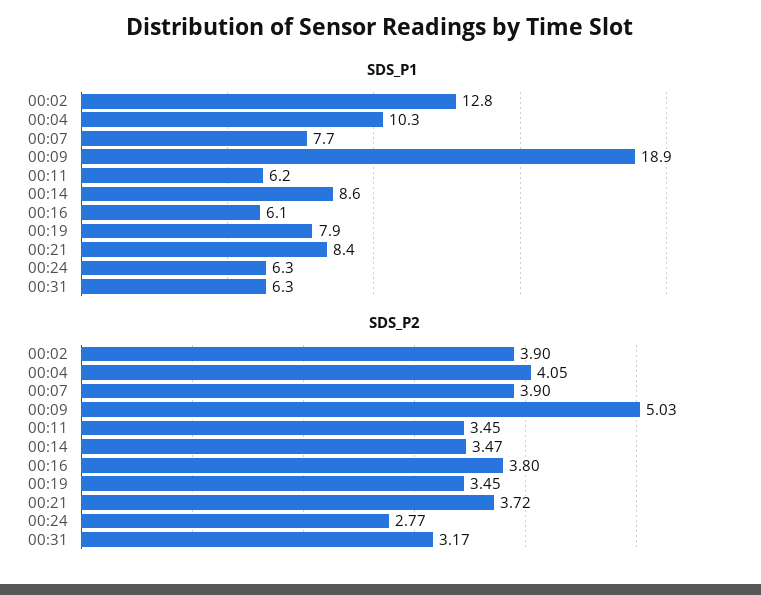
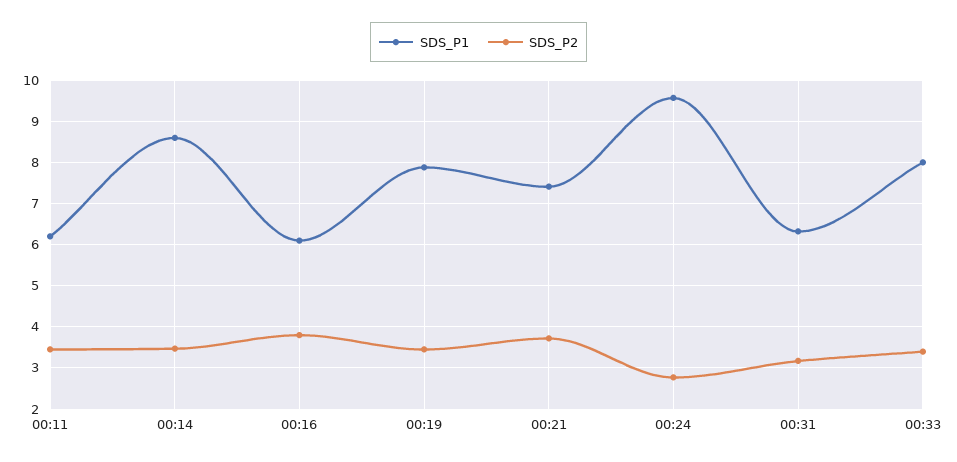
SDS_P1, 00:02: 12.8 -> none
SDS_P1, 00:04: 10.3 -> none
SDS_P1, 00:07: 7.7 -> none
SDS_P1, 00:09: 18.9 -> none
SDS_P1, 00:21: 8.4 -> 7.4
SDS_P1, 00:24: 6.3 -> 9.6
SDS_P2, 00:02: 3.9 -> none
SDS_P2, 00:04: 4.05 -> none
SDS_P2, 00:07: 3.9 -> none
SDS_P2, 00:09: 5.03 -> none
SDS_P1, 00:33: none -> 8
SDS_P2, 00:33: none -> 3.4

